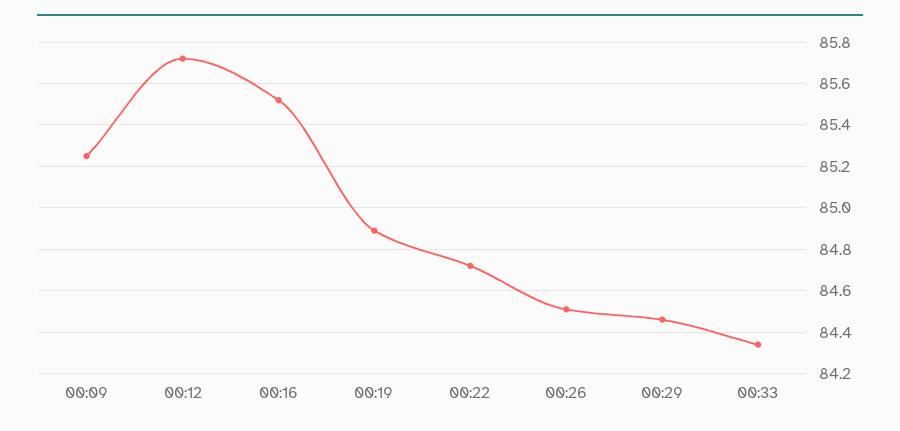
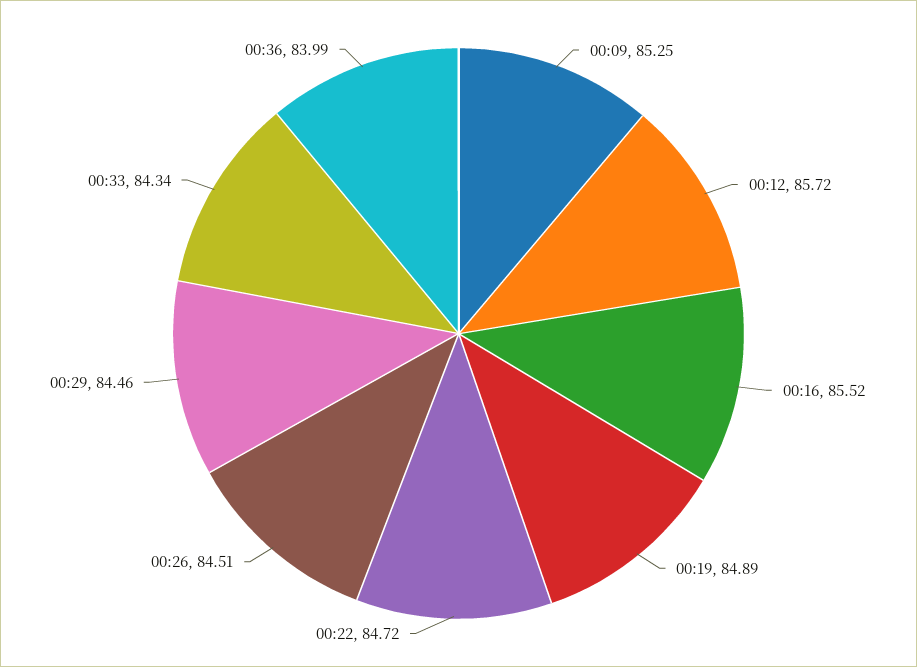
00:36: none -> 83.99

